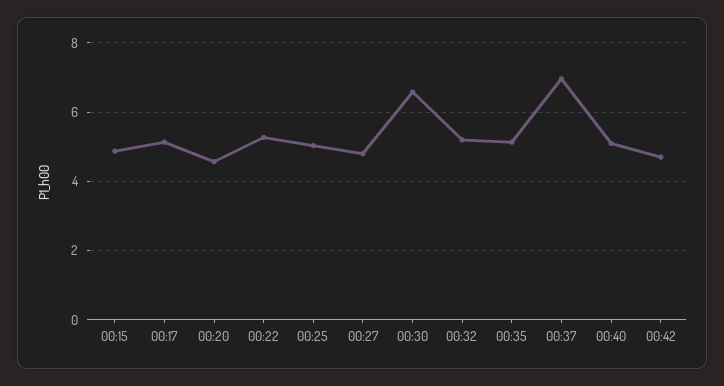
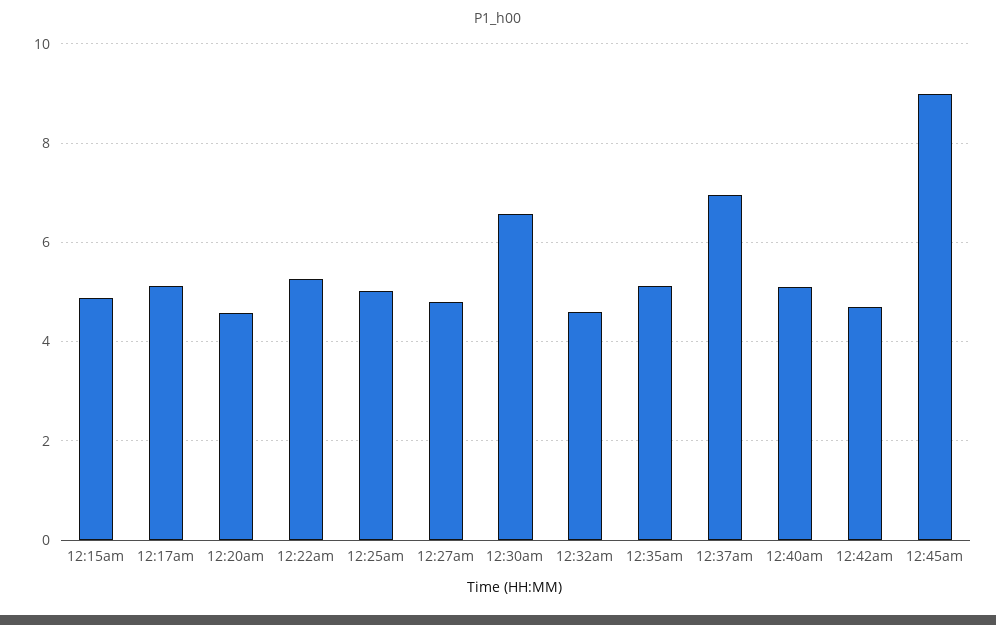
00:32: 5.2 -> 4.6
12:45am: none -> 9

